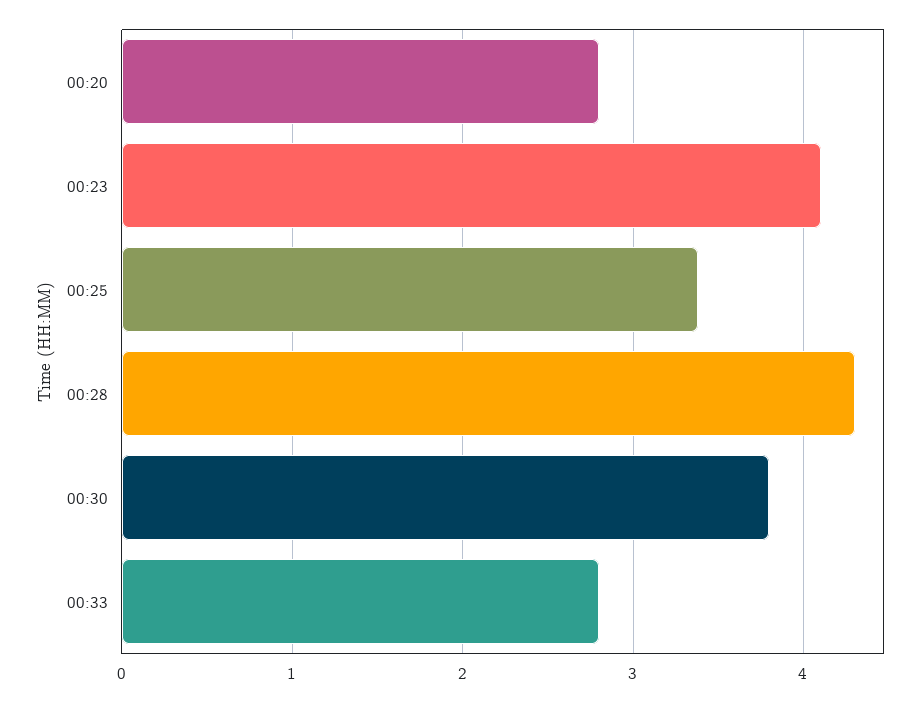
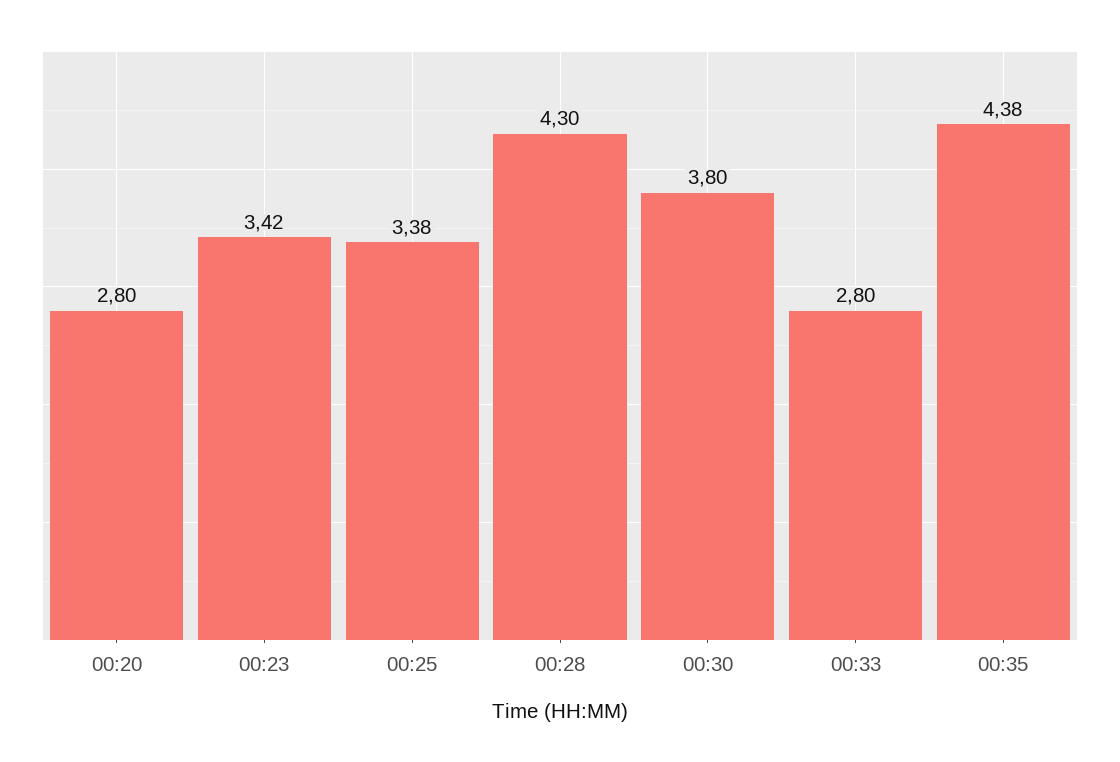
00:23: 4.1 -> 3.42
00:35: none -> 4.38

